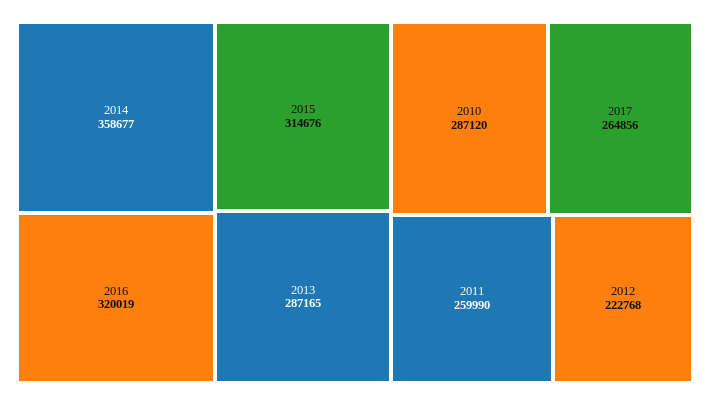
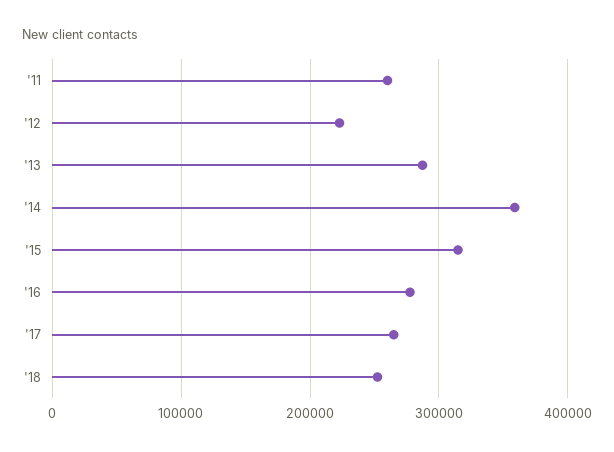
2016: 320019 -> 280000
2010: 287120 -> none
'18: none -> 250000

